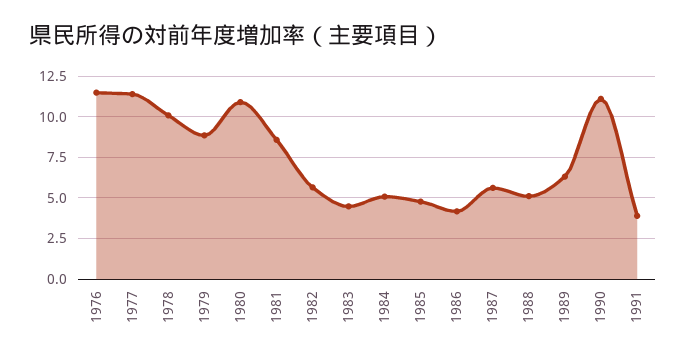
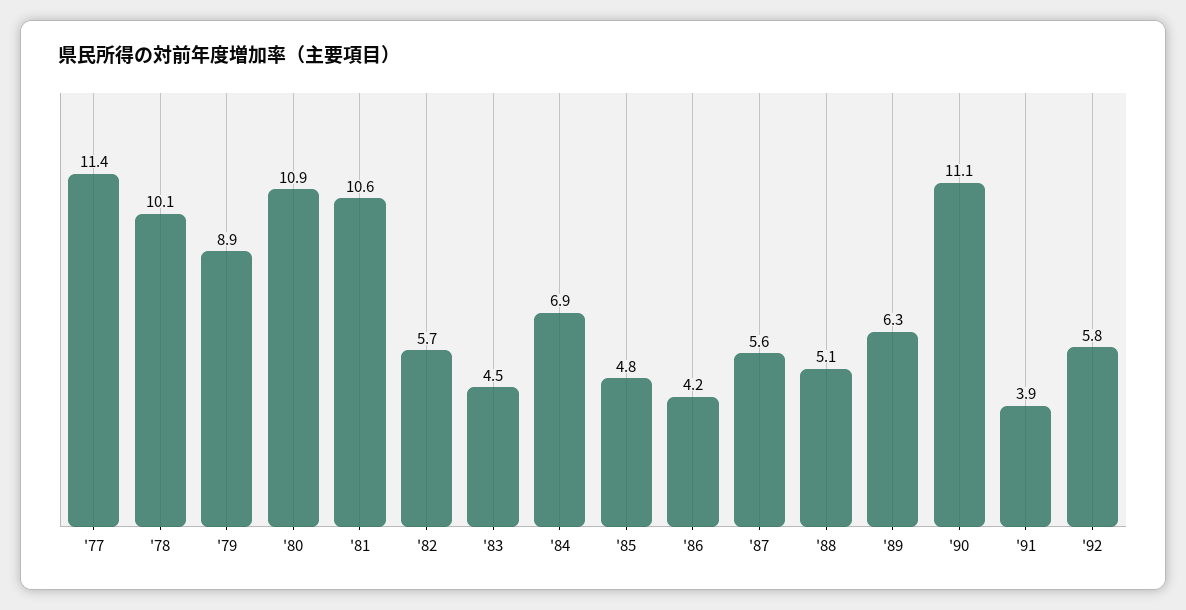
1976: 11.5 -> none
1981: 8.5 -> 10.6
1984: 5 -> 6.9
'92: none -> 5.8

